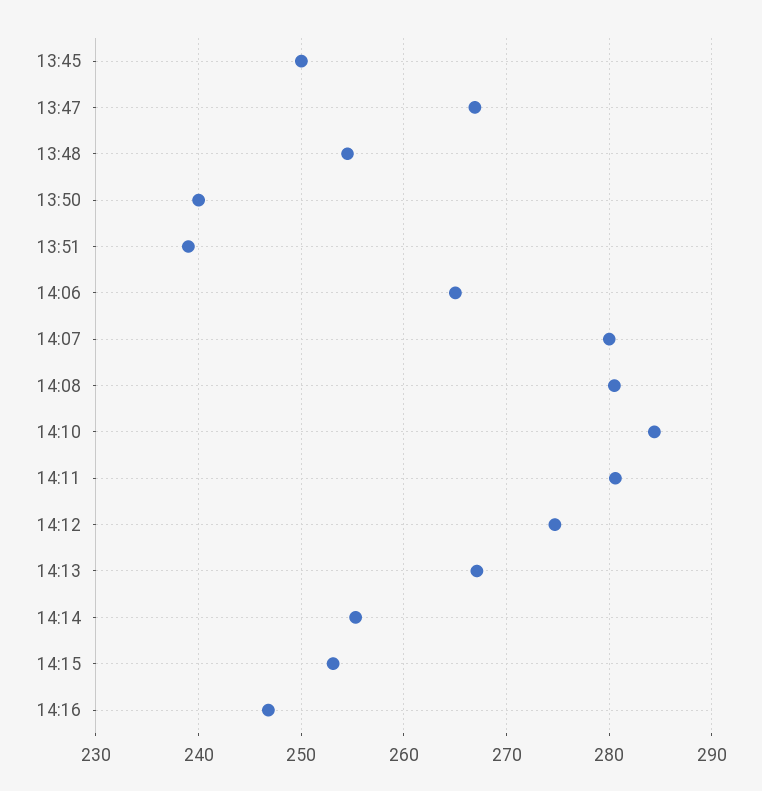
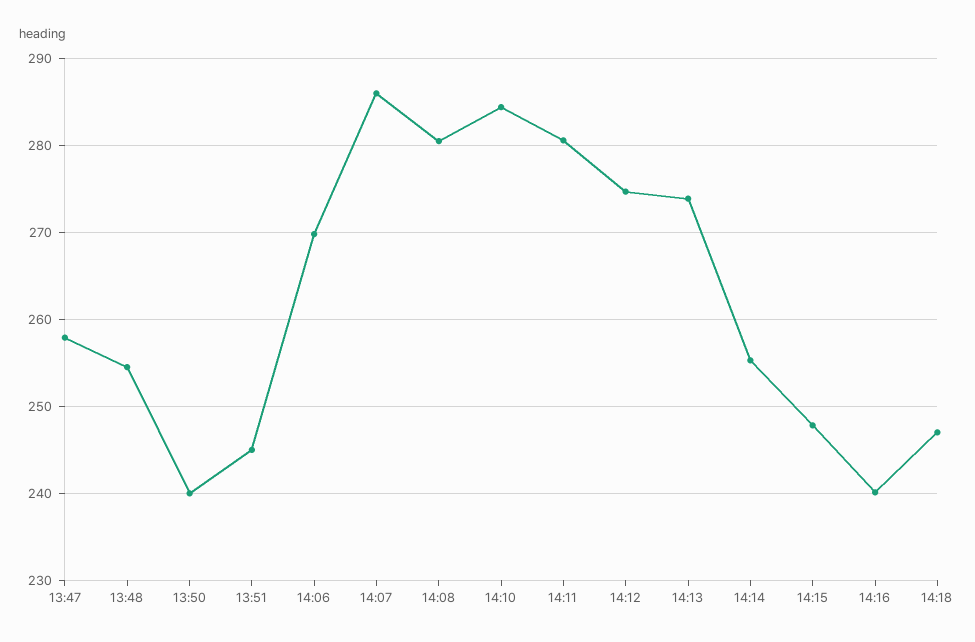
13:45: 250 -> none
13:47: 267 -> 258
13:51: 239 -> 245
14:06: 265 -> 270
14:07: 280 -> 286
14:13: 267 -> 274
14:15: 253 -> 248
14:16: 247 -> 240
14:18: none -> 247

